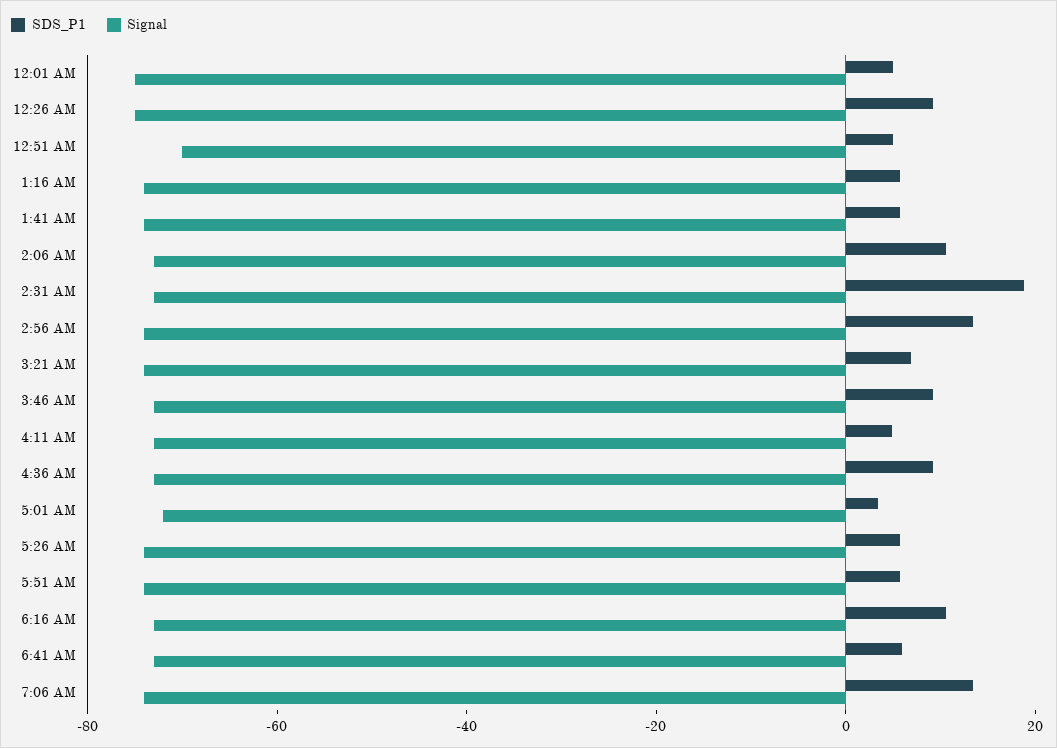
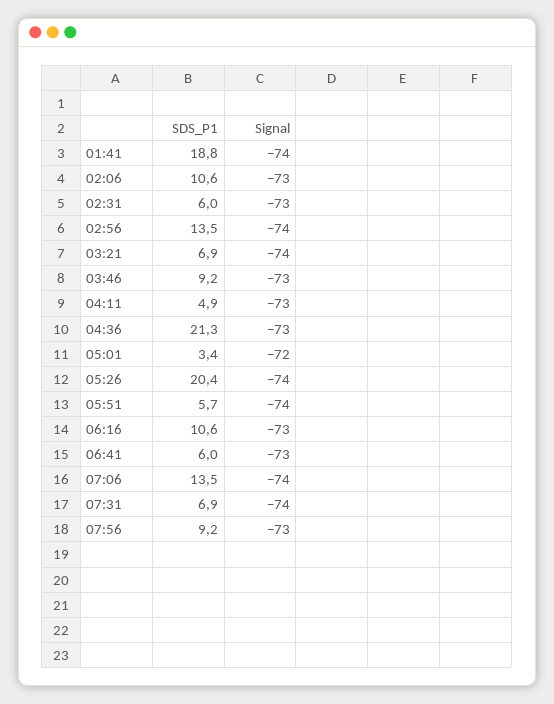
SDS_P1, 12:01 AM: 5 -> none
Signal, 12:01 AM: -75 -> none
SDS_P1, 12:26 AM: 10 -> none
Signal, 12:26 AM: -75 -> none
SDS_P1, 12:51 AM: 5 -> none
Signal, 12:51 AM: -70 -> none
SDS_P1, 1:16 AM: 5 -> none
Signal, 1:16 AM: -75 -> none
SDS_P1, 1:41 AM: 5 -> 18.8
SDS_P1, 2:31 AM: 20 -> 6
SDS_P1, 4:36 AM: 10 -> 21.3
SDS_P1, 5:26 AM: 5 -> 20.4
SDS_P1, 07:31: none -> 6.9
Signal, 07:31: none -> -74
SDS_P1, 07:56: none -> 9.2
Signal, 07:56: none -> -73

